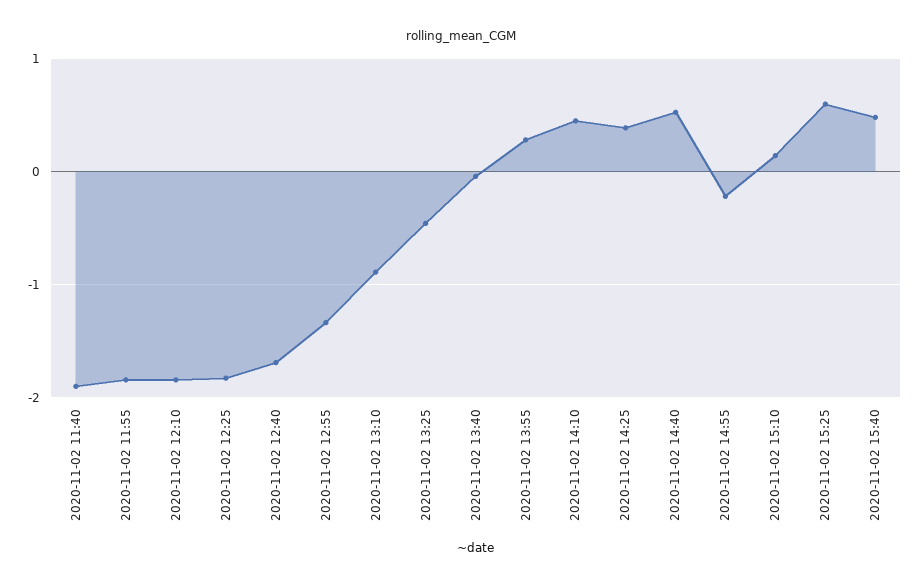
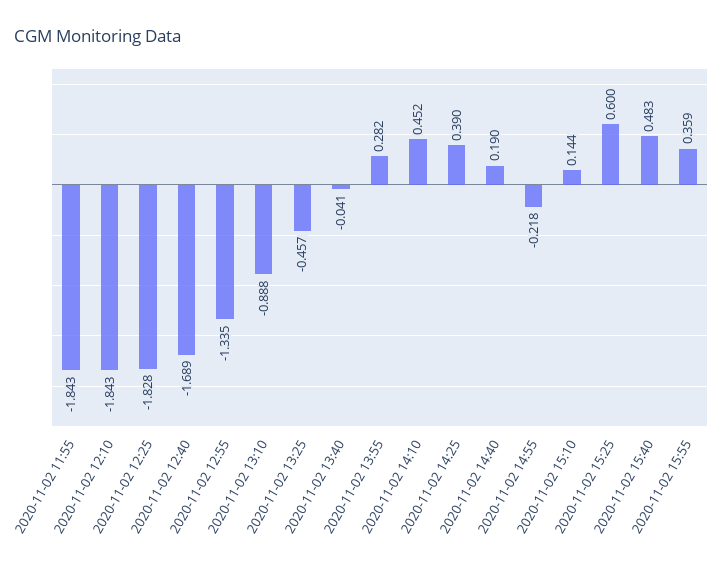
2020-11-02 11:40: -1.9 -> none
2020-11-02 14:40: 0.5 -> 0.19
2020-11-02 15:55: none -> 0.359

